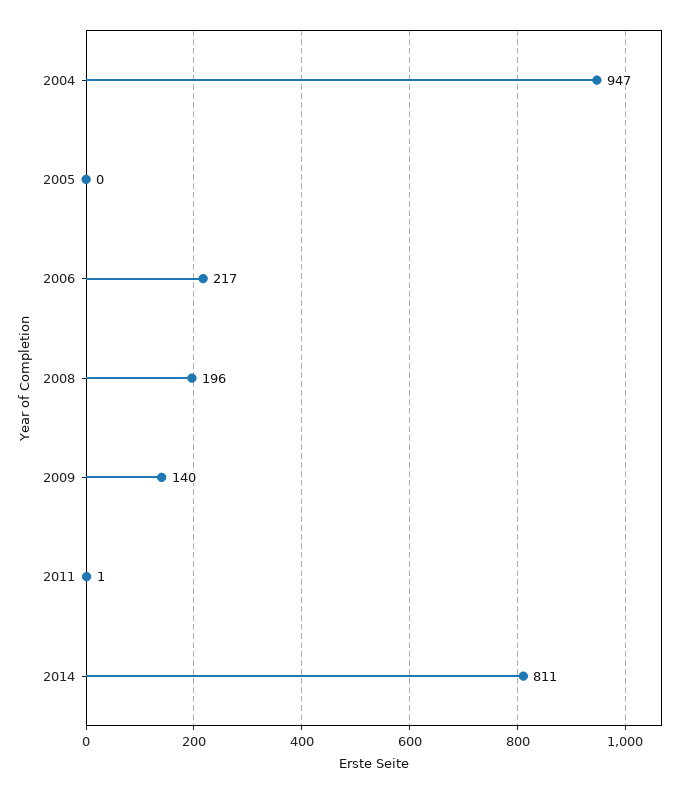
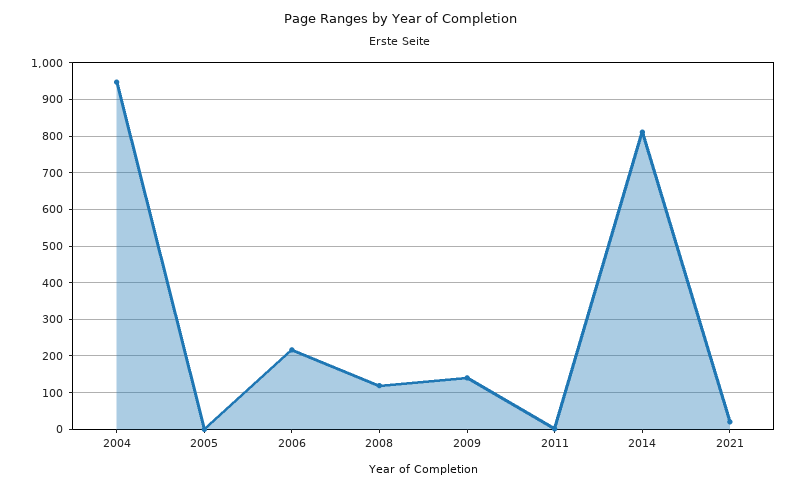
2008: 196 -> 120
2021: none -> 20

